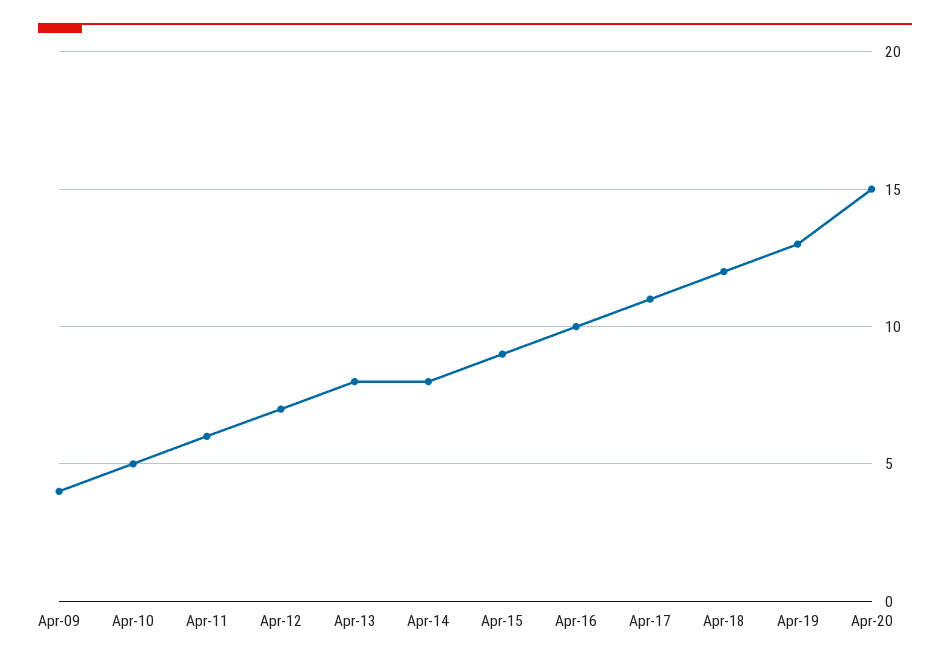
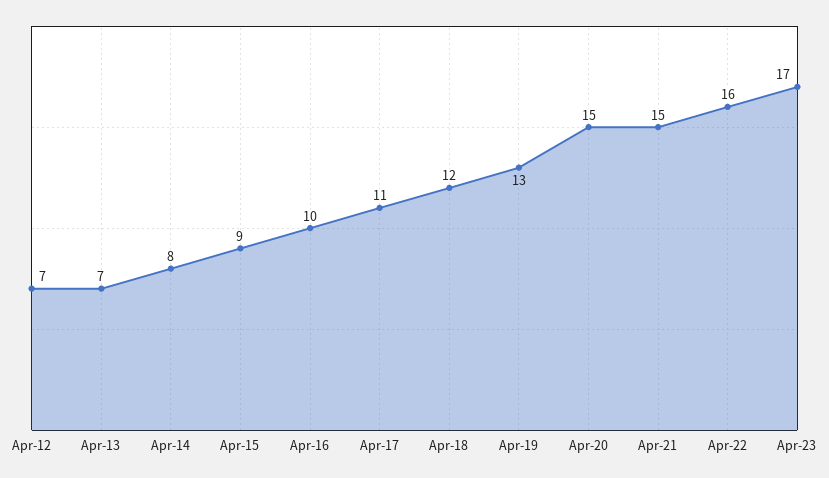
Apr-09: 4 -> none
Apr-10: 5 -> none
Apr-11: 6 -> none
Apr-13: 8 -> 7
Apr-21: none -> 15
Apr-22: none -> 16
Apr-23: none -> 17

